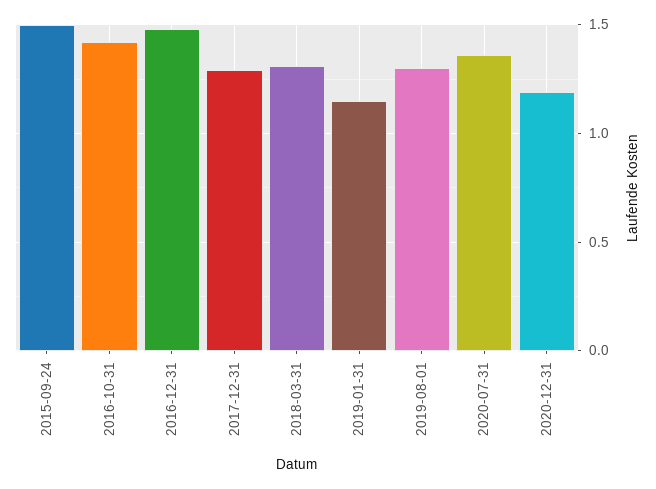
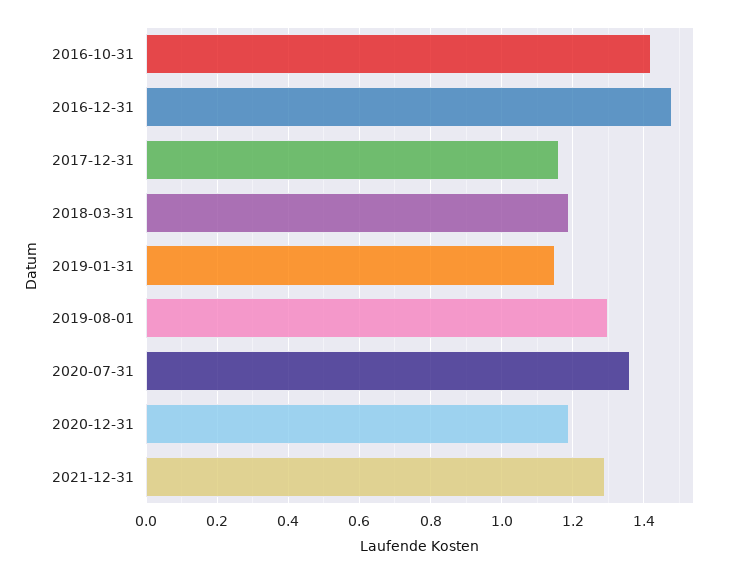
2015-09-24: 1.5 -> none
2017-12-31: 1.3 -> 1.15
2018-03-31: 1.3 -> 1.2
2021-12-31: none -> 1.3

